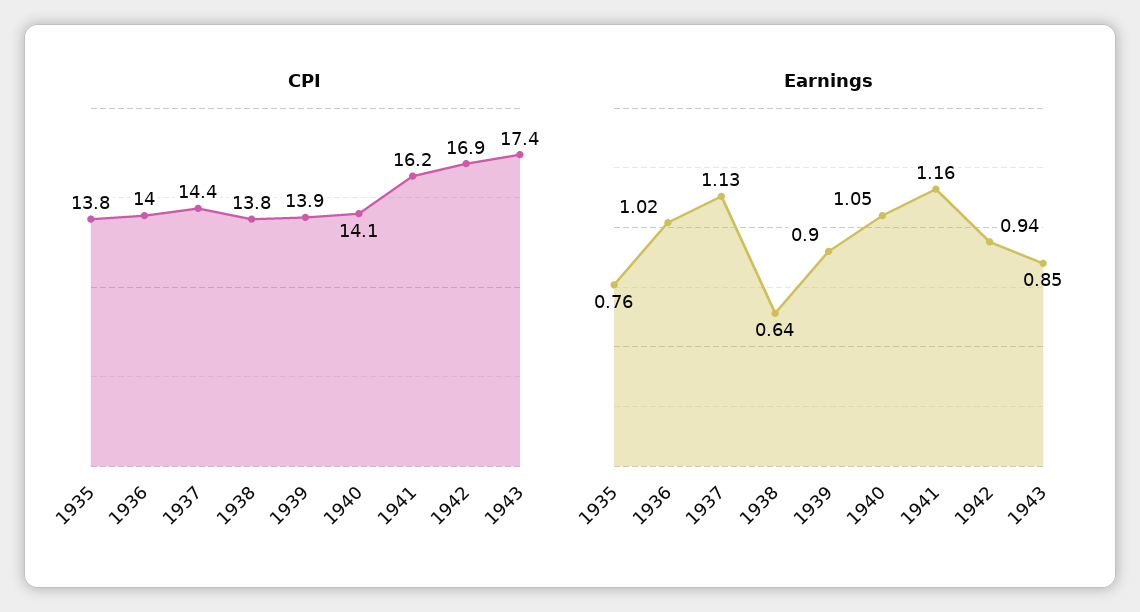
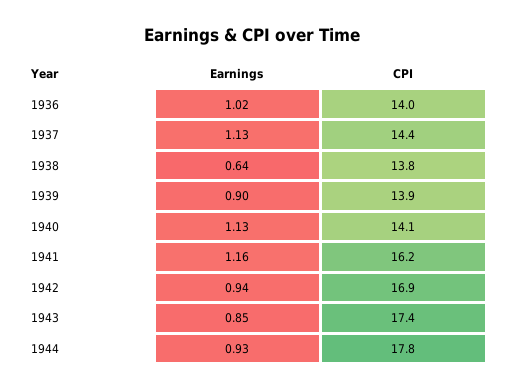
CPI, 1935: 13.8 -> none
Earnings, 1935: 0.76 -> none
Earnings, 1940: 1.05 -> 1.13
Earnings, 1944: none -> 0.93
CPI, 1944: none -> 17.8

